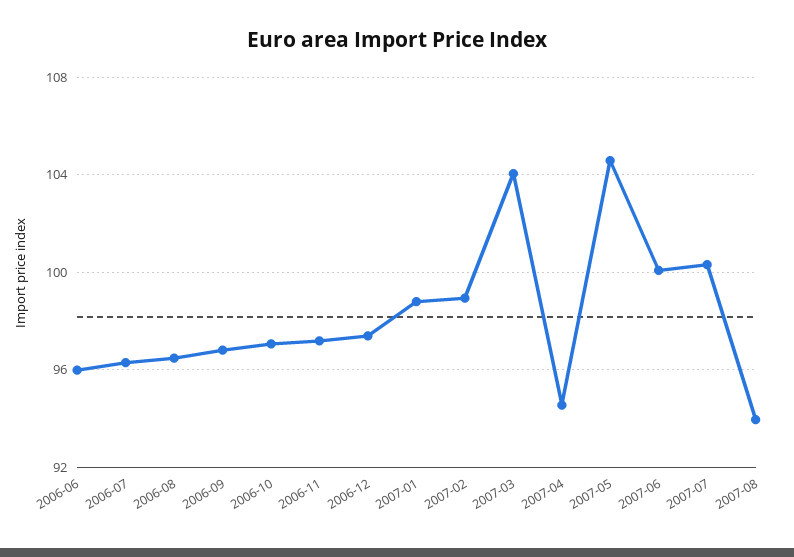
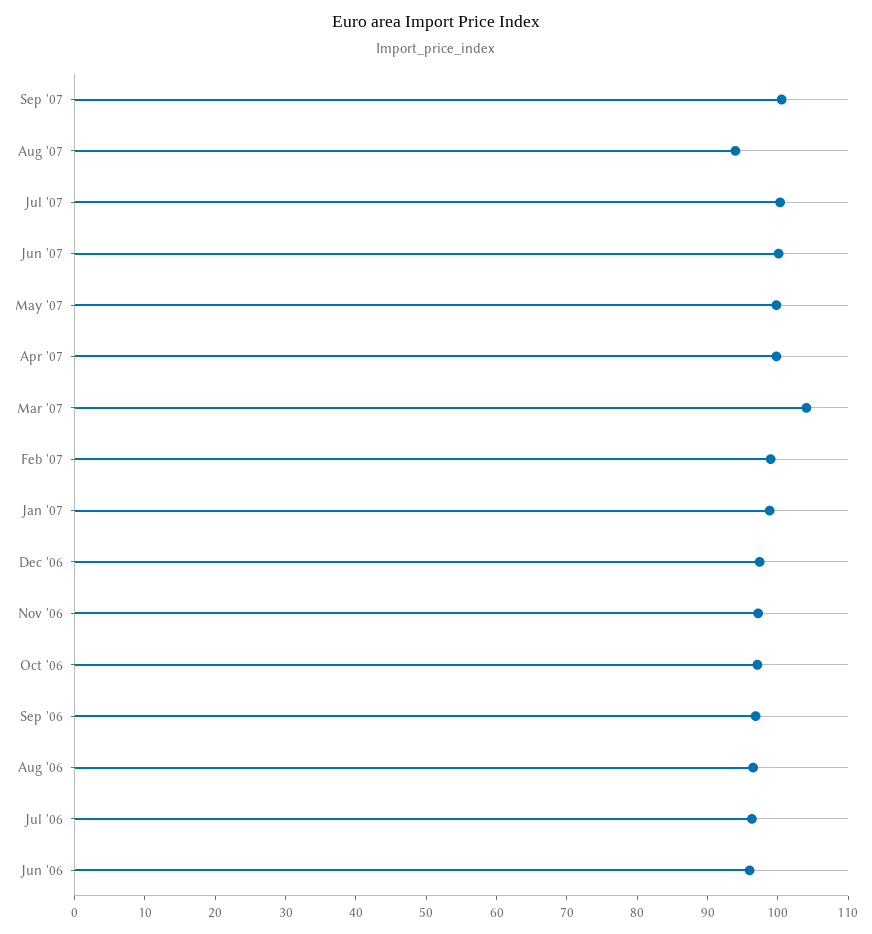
2007-04: 94.5 -> 100
2007-05: 104.5 -> 100
Sep '07: none -> 100

